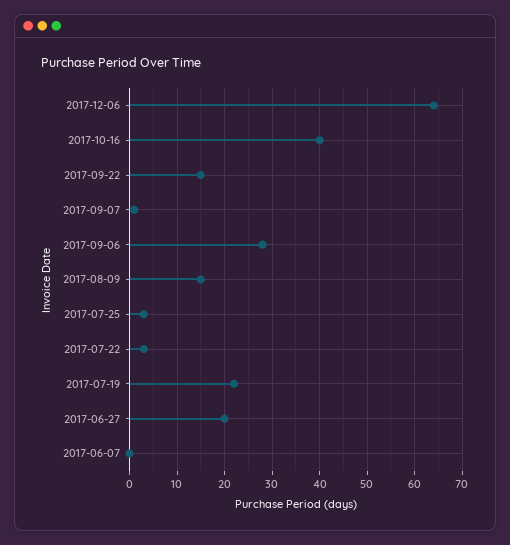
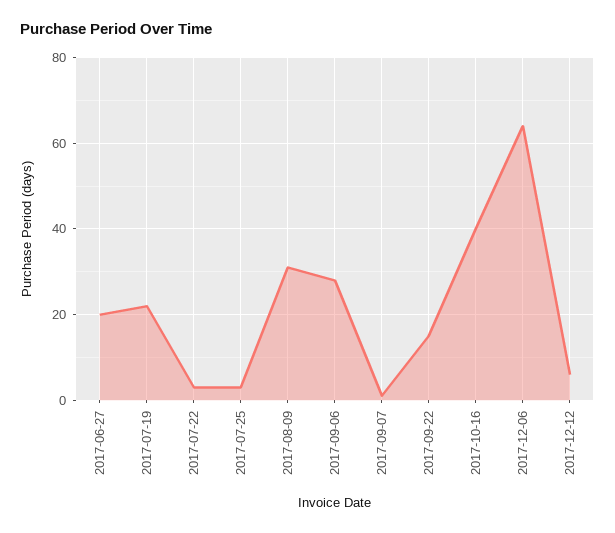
2017-08-09: 15 -> 30
2017-06-07: 0 -> none
2017-12-12: none -> 5

